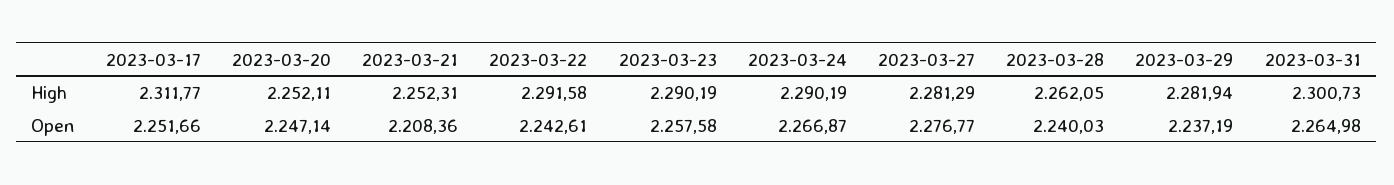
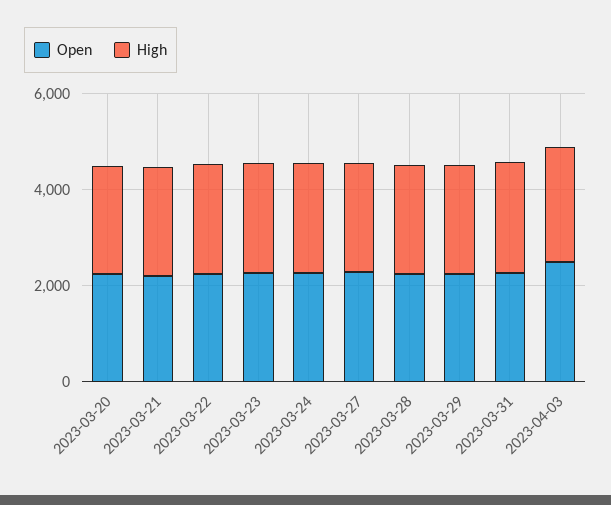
High, 2023-03-17: 2311.77 -> none
Open, 2023-03-17: 2251.66 -> none
Open, 2023-04-03: none -> 2500
High, 2023-04-03: none -> 2500

